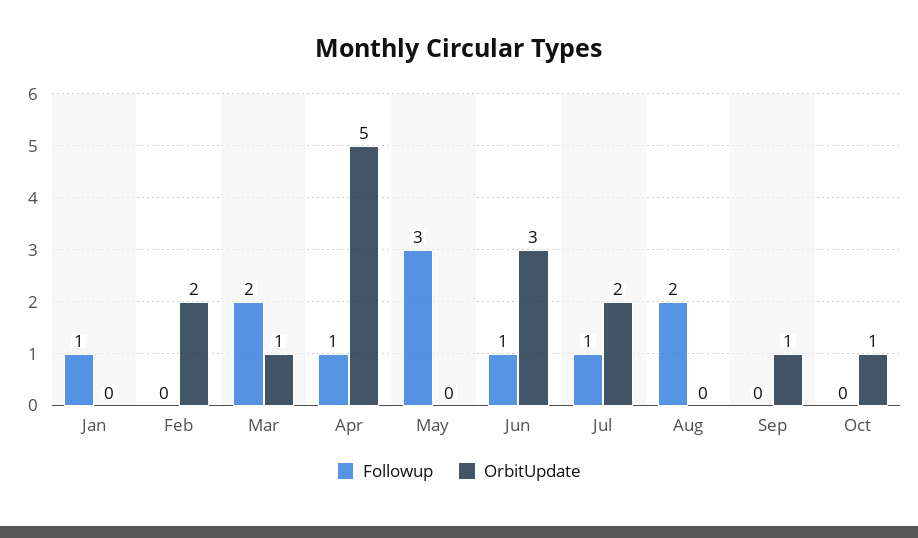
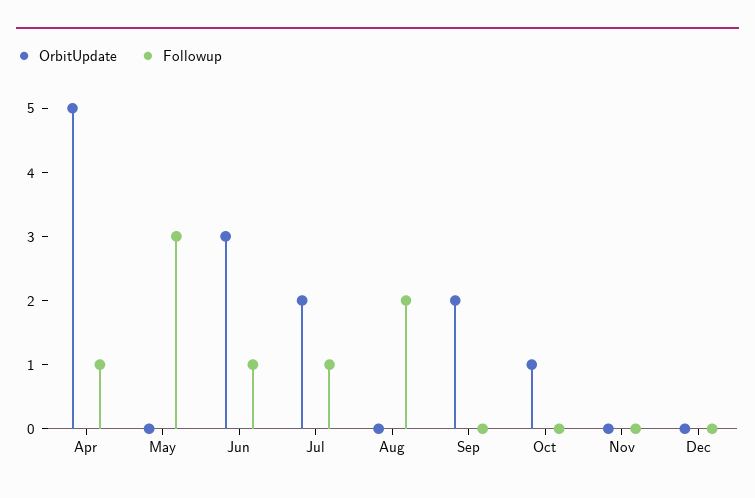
Followup, Jan: 1 -> none
OrbitUpdate, Jan: 0 -> none
Followup, Feb: 0 -> none
OrbitUpdate, Feb: 2 -> none
Followup, Mar: 2 -> none
OrbitUpdate, Mar: 1 -> none
OrbitUpdate, Sep: 1 -> 2
OrbitUpdate, Nov: none -> 0
Followup, Nov: none -> 0
OrbitUpdate, Dec: none -> 0
Followup, Dec: none -> 0

